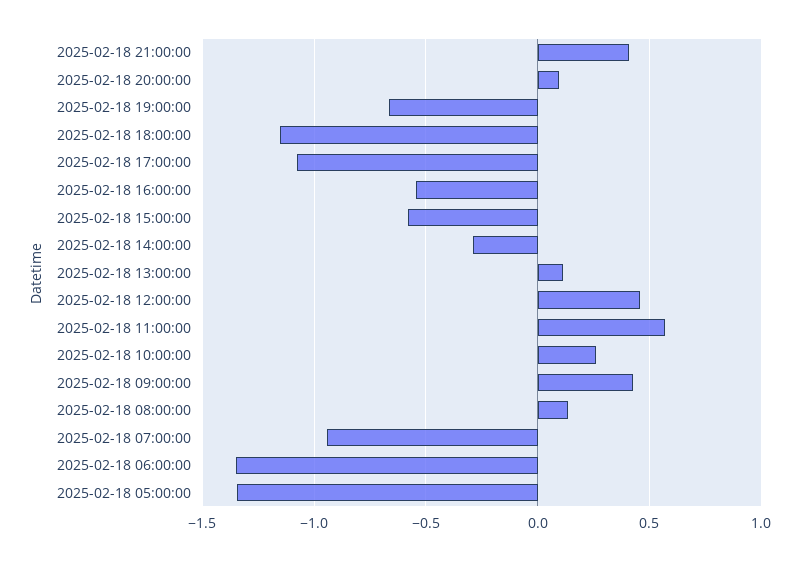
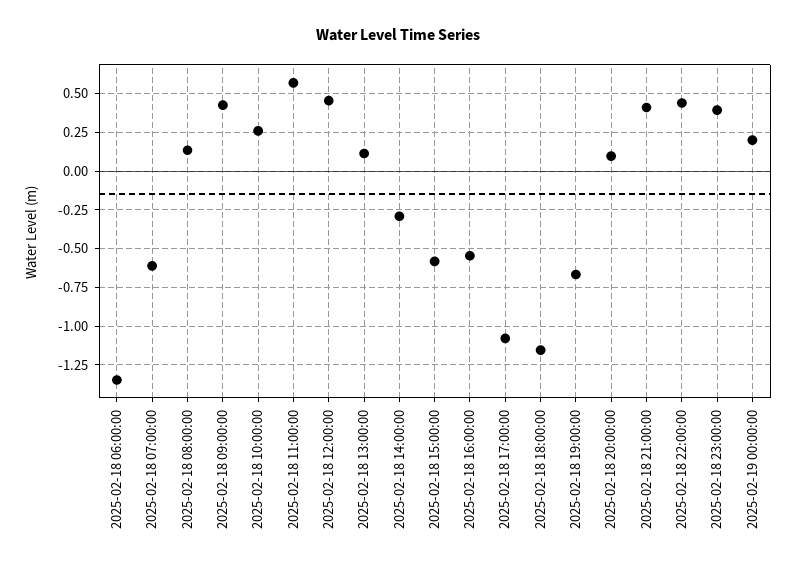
2025-02-18 07:00:00: -0.95 -> -0.6
2025-02-18 05:00:00: -1.35 -> none
2025-02-18 22:00:00: none -> 0.45
2025-02-18 23:00:00: none -> 0.4
2025-02-19 00:00:00: none -> 0.2

